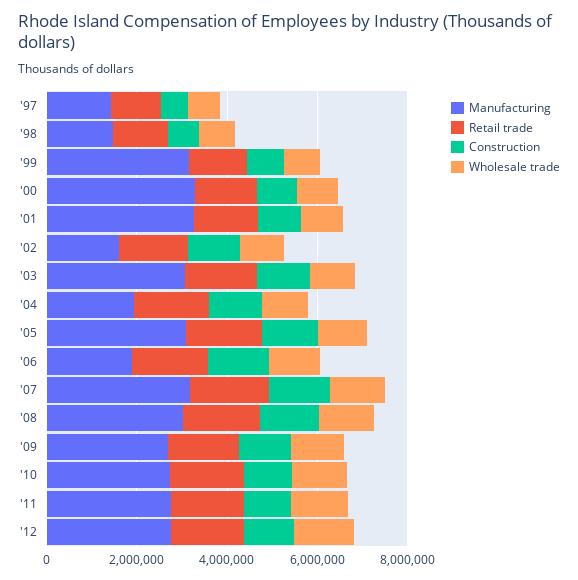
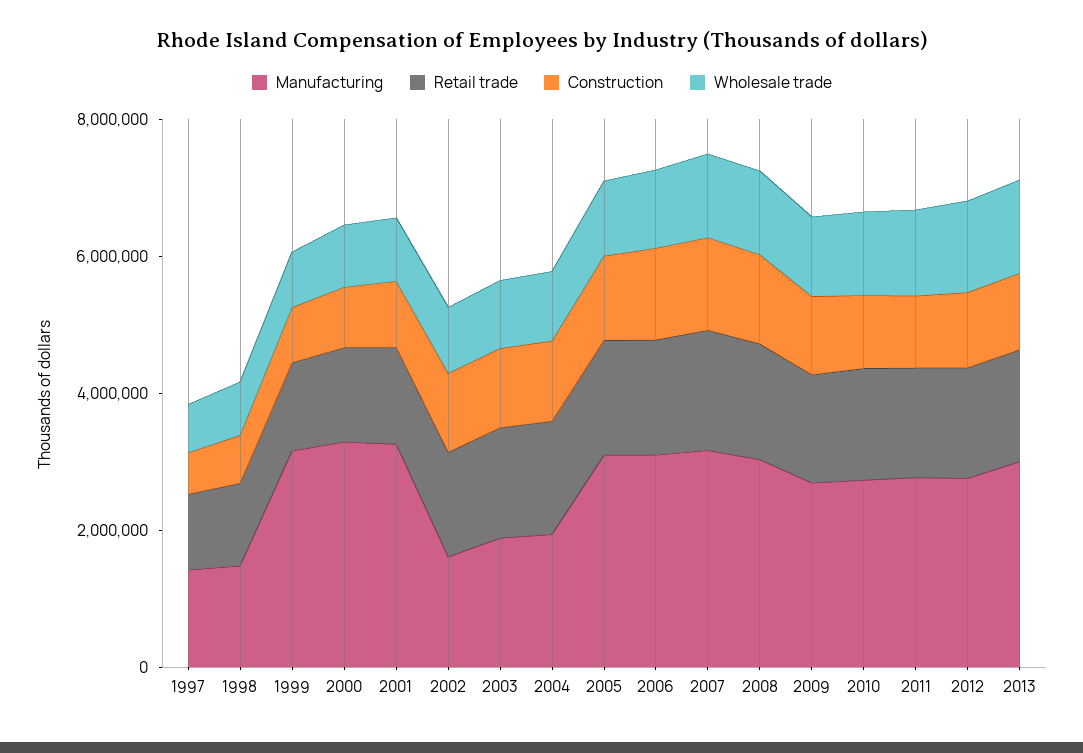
Manufacturing, '03: 3000000 -> 2000000
Manufacturing, '06: 2000000 -> 3000000
Manufacturing, 2013: none -> 3000000
Retail trade, 2013: none -> 1500000
Construction, 2013: none -> 1000000
Wholesale trade, 2013: none -> 1500000

